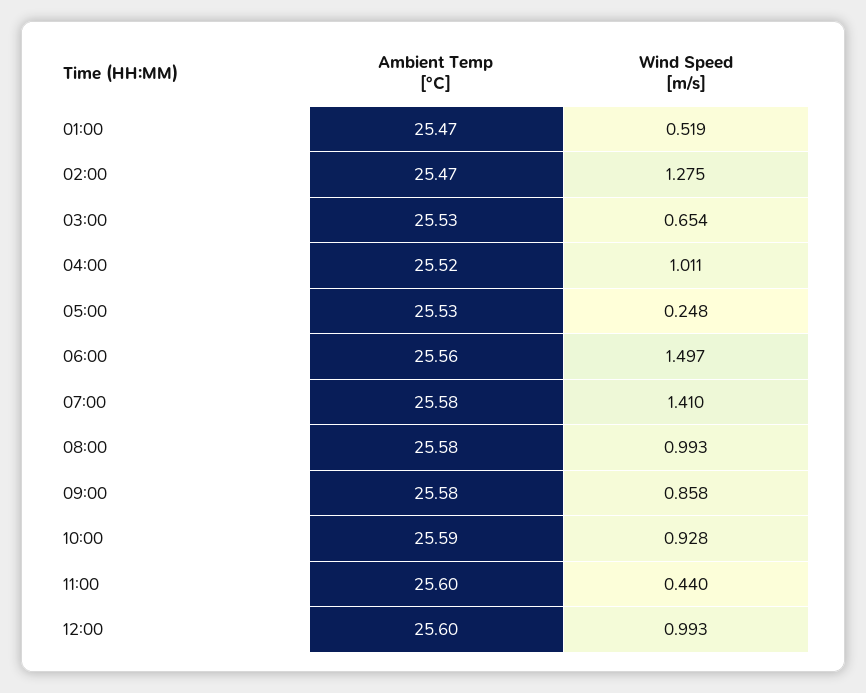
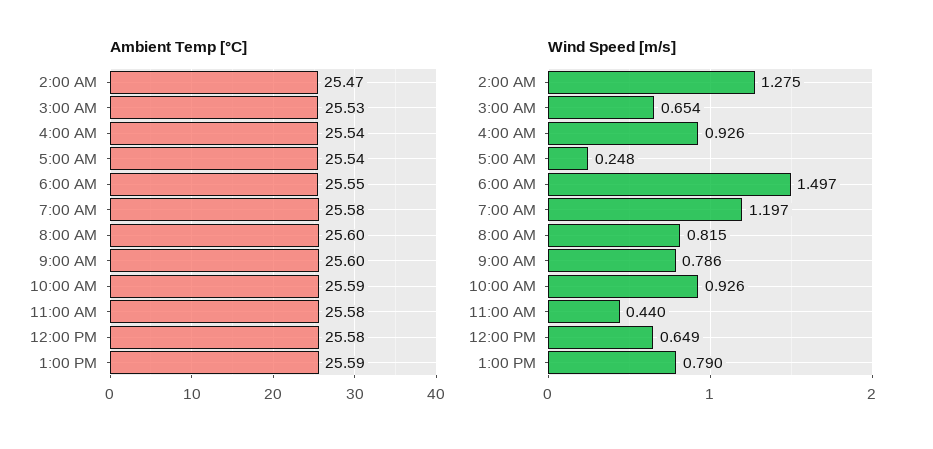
Ambient Temp [°C], 01:00: 25.47 -> none
Wind Speed [m/s], 01:00: 0.519 -> none
Ambient Temp [°C], 04:00: 25.52 -> 25.54
Wind Speed [m/s], 04:00: 1.011 -> 0.926
Ambient Temp [°C], 05:00: 25.53 -> 25.54
Ambient Temp [°C], 06:00: 25.56 -> 25.55
Wind Speed [m/s], 07:00: 1.41 -> 1.197
Ambient Temp [°C], 08:00: 25.58 -> 25.6
Wind Speed [m/s], 08:00: 0.993 -> 0.815
Ambient Temp [°C], 09:00: 25.58 -> 25.6
Wind Speed [m/s], 09:00: 0.858 -> 0.786
Wind Speed [m/s], 10:00: 0.928 -> 0.926
Ambient Temp [°C], 11:00: 25.6 -> 25.58
Ambient Temp [°C], 12:00: 25.6 -> 25.58
Wind Speed [m/s], 12:00: 0.993 -> 0.649
Ambient Temp [°C], 1:00 PM: none -> 25.59
Wind Speed [m/s], 1:00 PM: none -> 0.79

